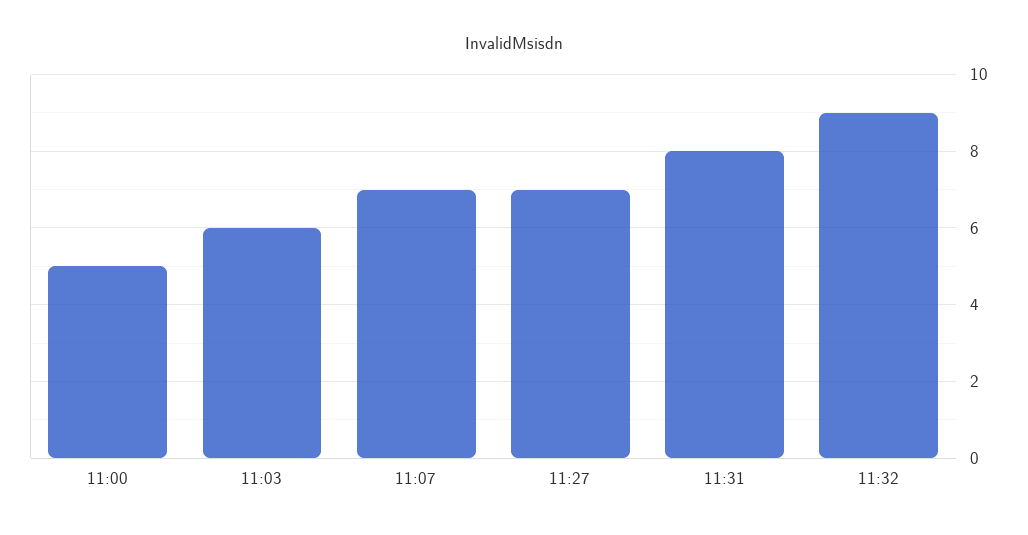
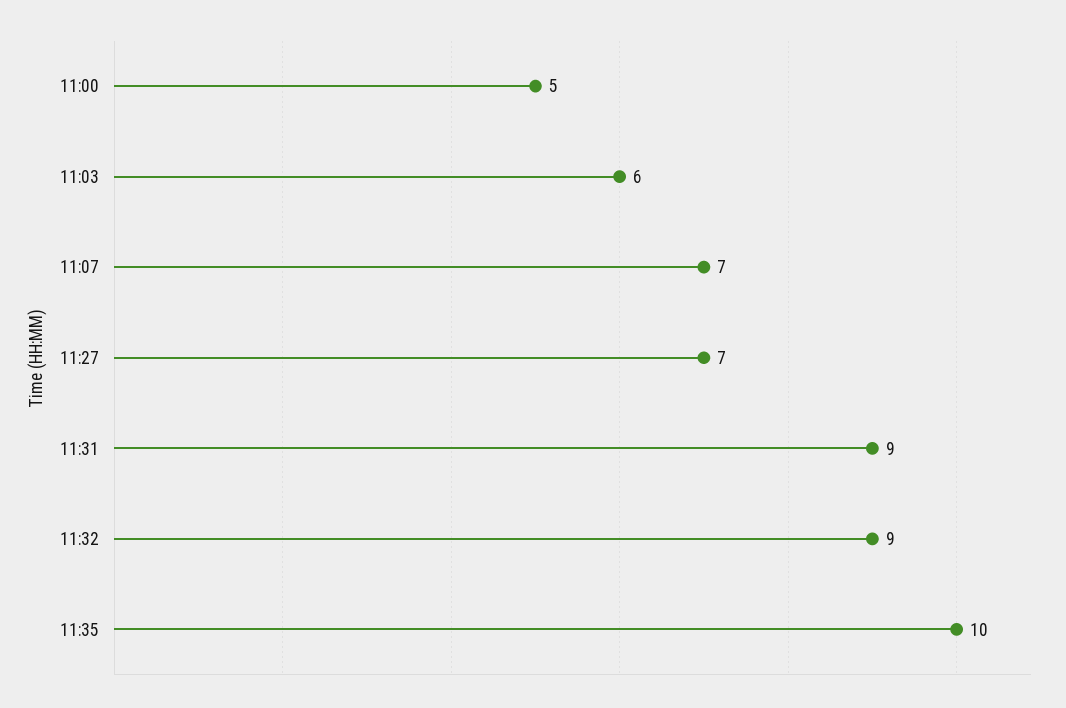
11:31: 8 -> 9
11:35: none -> 10

